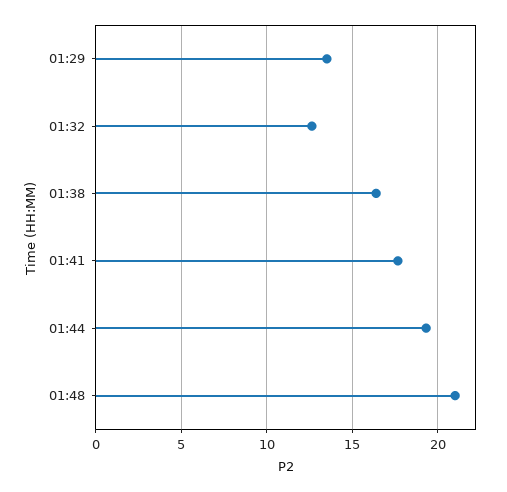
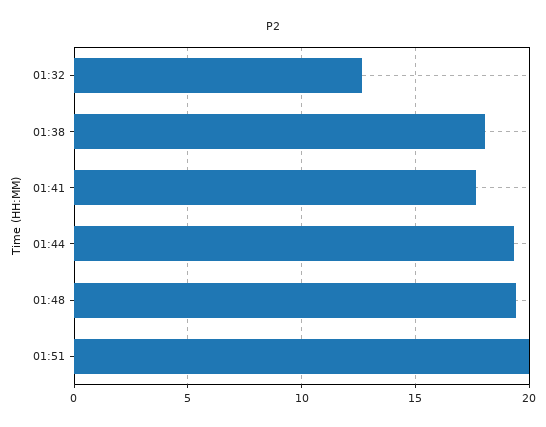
01:29: 13.5 -> none
01:38: 16.5 -> 18
01:48: 21 -> 19.5
01:51: none -> 20

